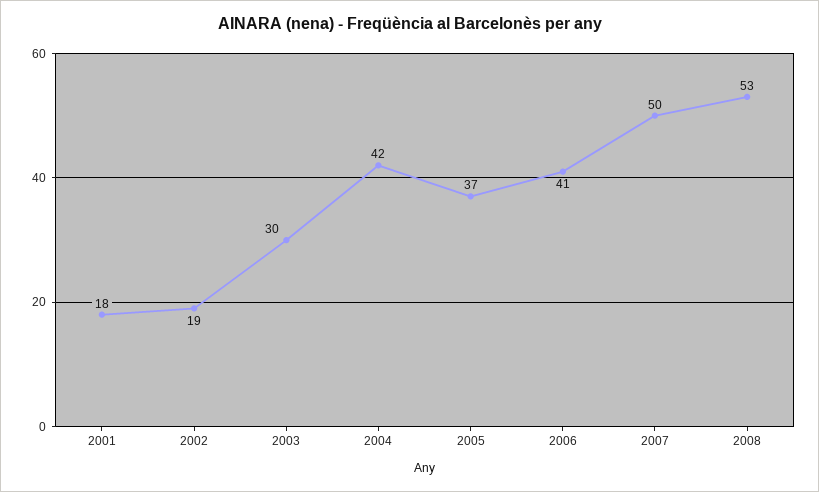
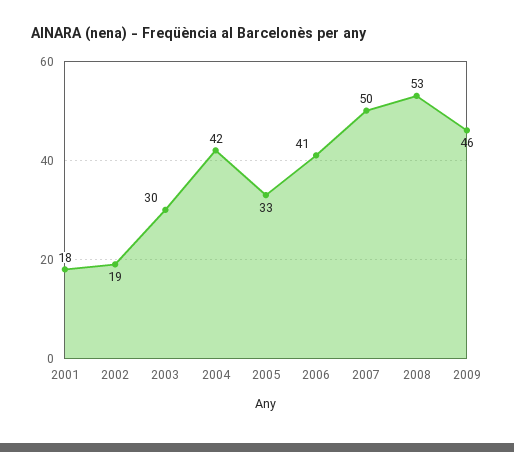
2005: 37 -> 33
2009: none -> 46

